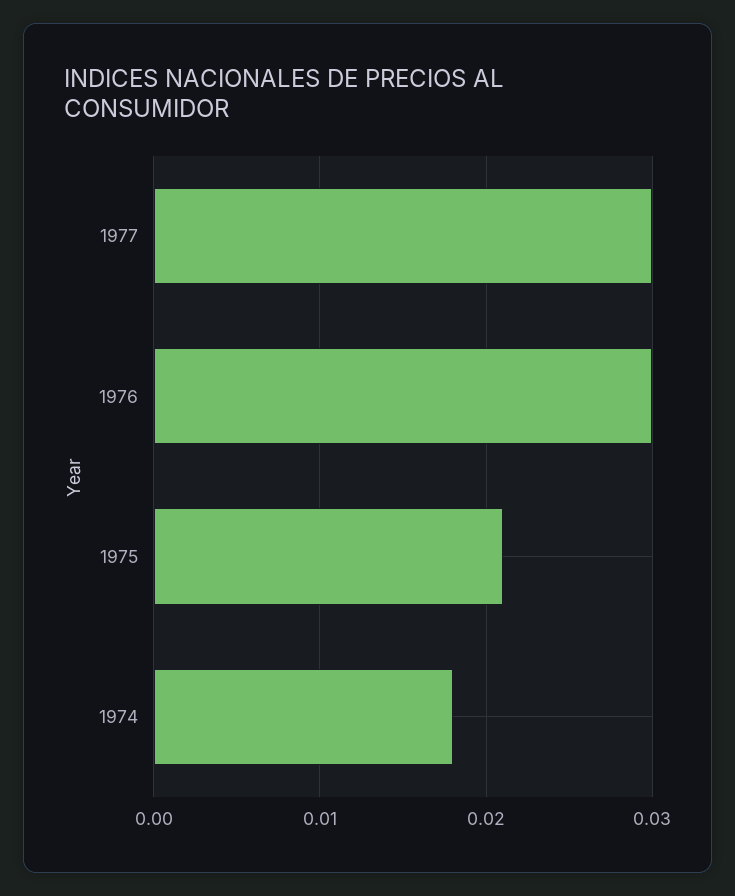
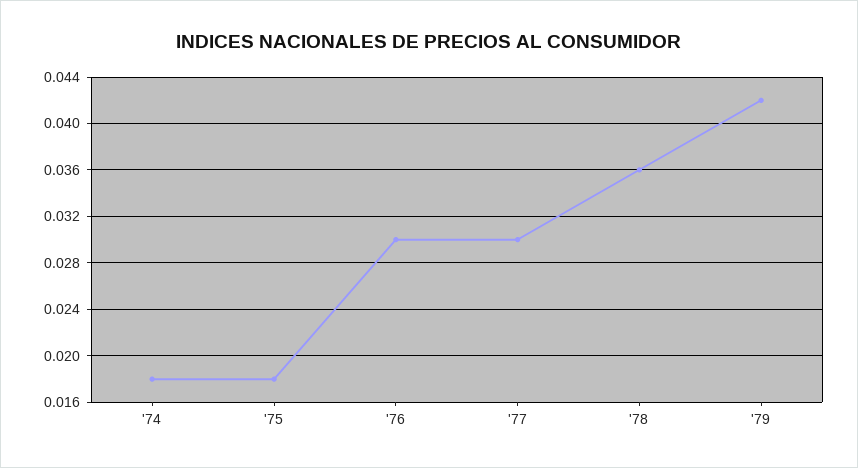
1975: 0.021 -> 0.018
'78: none -> 0.036
'79: none -> 0.042

